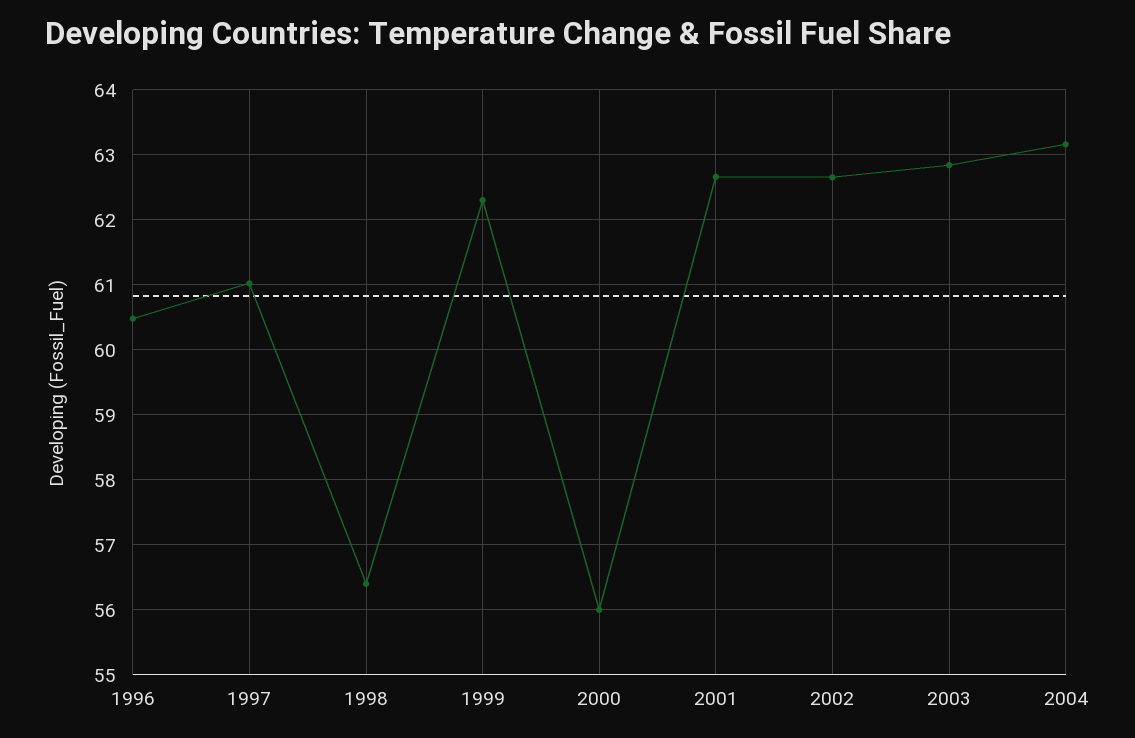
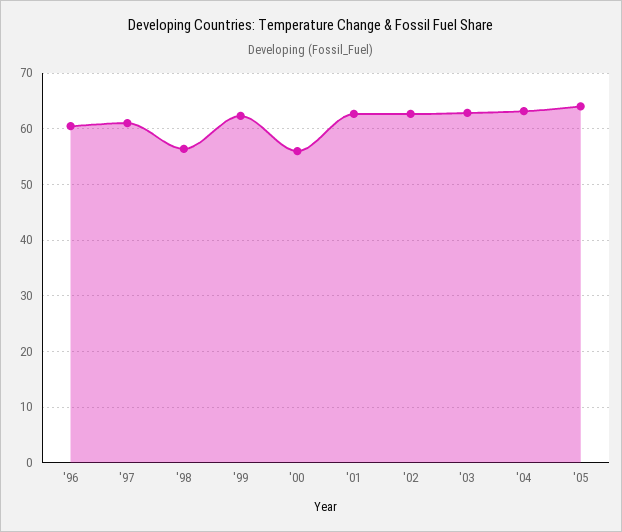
'05: none -> 64

